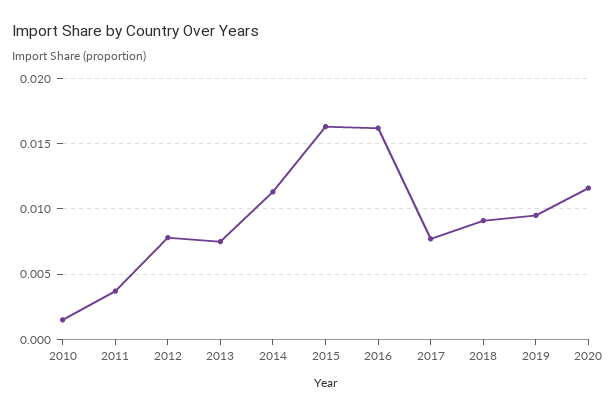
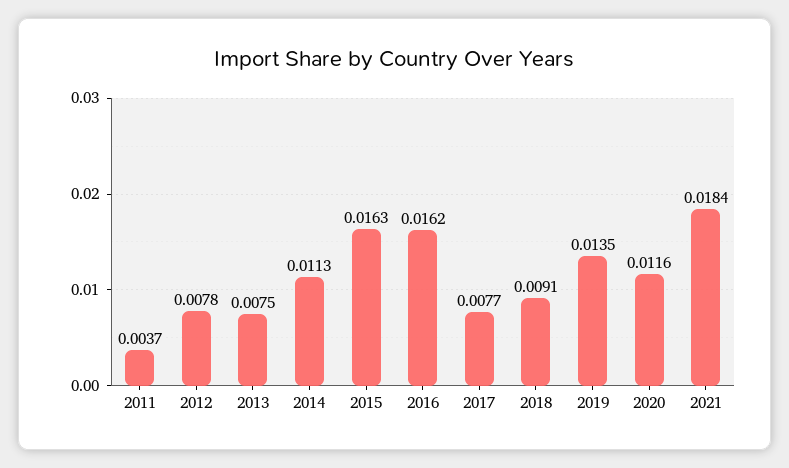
2010: 0.0015 -> none
2019: 0.0095 -> 0.0135
2021: none -> 0.0184

